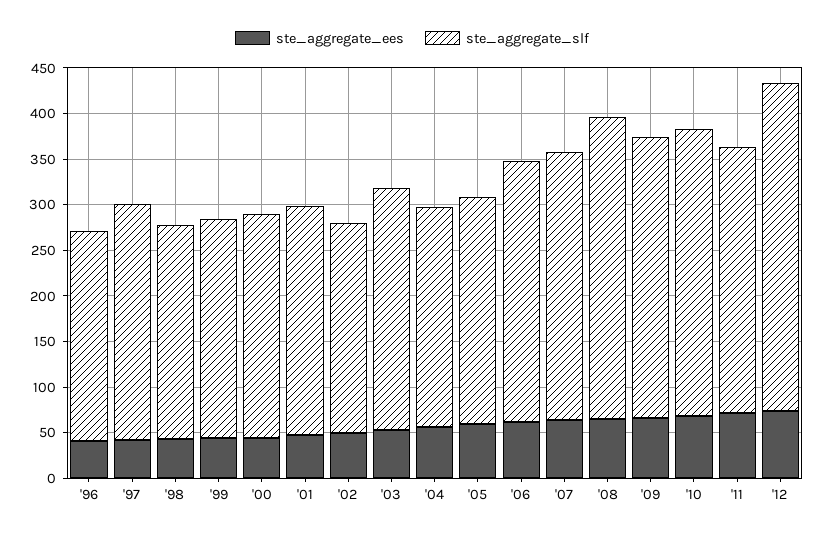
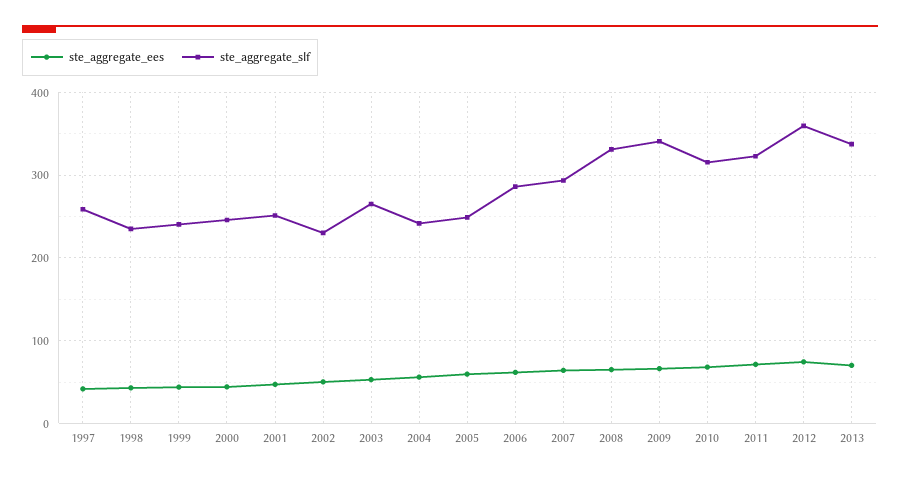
ste_aggregate_ees, '96: 40 -> none
ste_aggregate_slf, '96: 230 -> none
ste_aggregate_slf, '09: 310 -> 340
ste_aggregate_slf, '11: 290 -> 320
ste_aggregate_ees, 2013: none -> 70
ste_aggregate_slf, 2013: none -> 340

